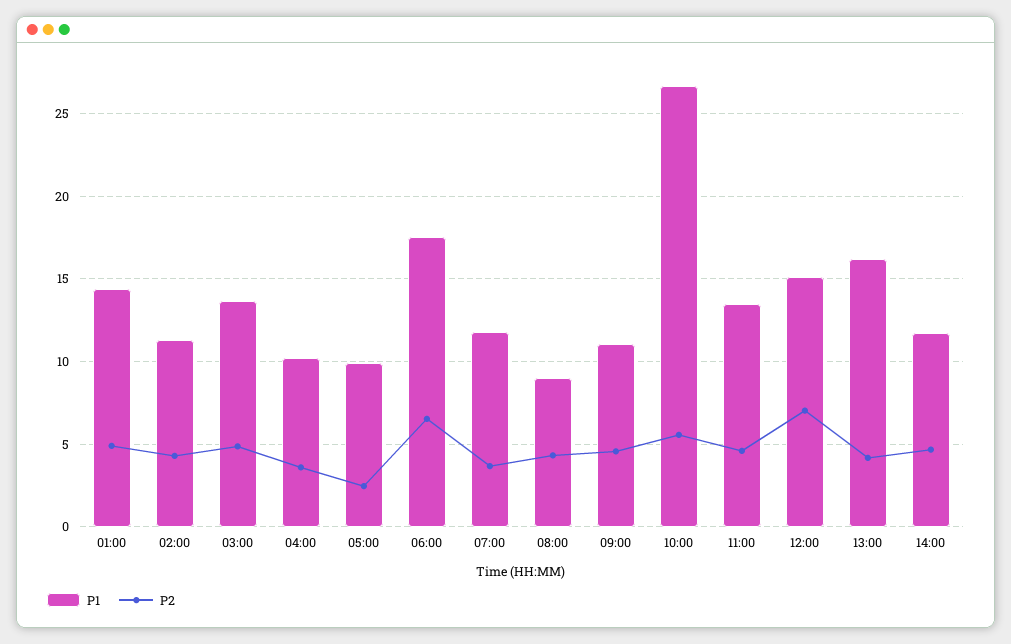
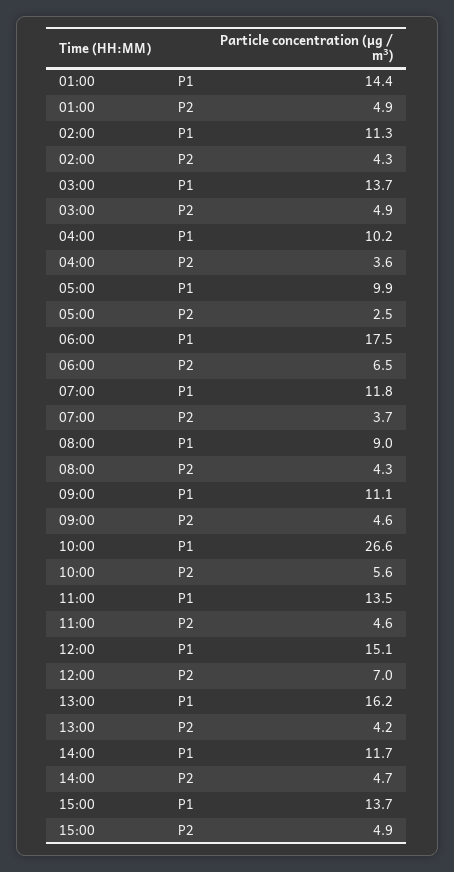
P1, 15:00: none -> 13.7
P2, 15:00: none -> 4.9

